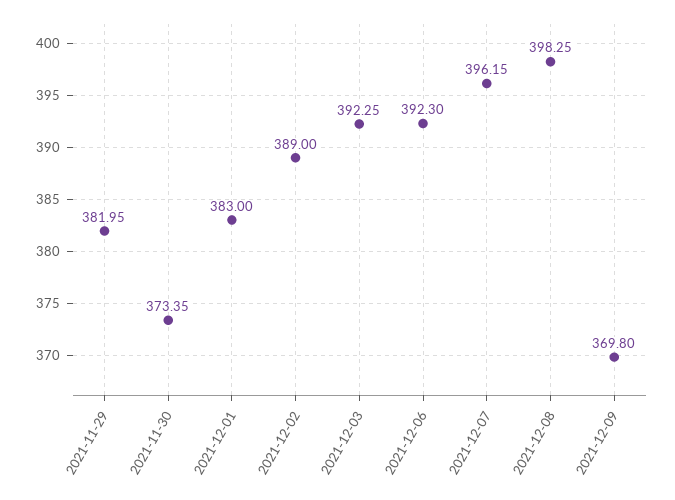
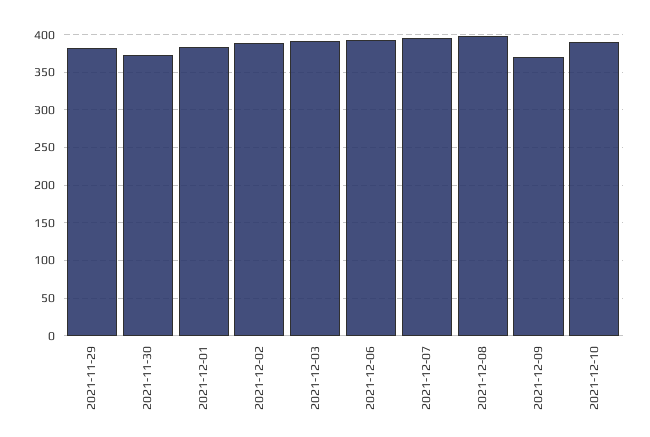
2021-12-10: none -> 390

